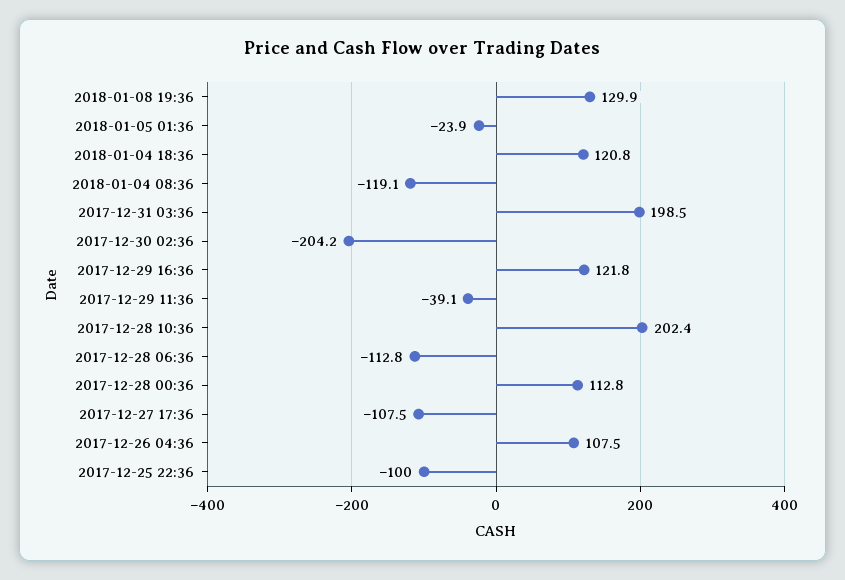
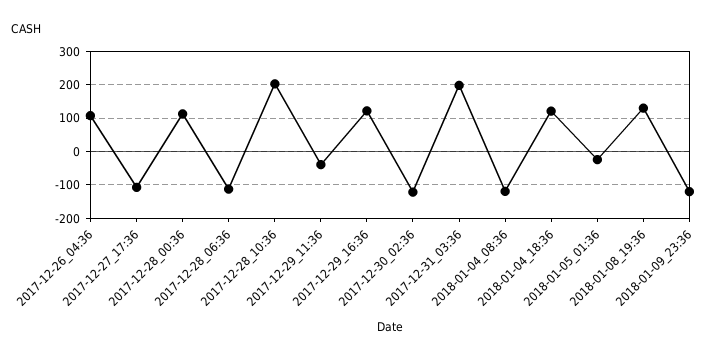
2017-12-30 02:36: -204.2 -> -120
2017-12-25 22:36: -100 -> none
2018-01-09_23:36: none -> -120

